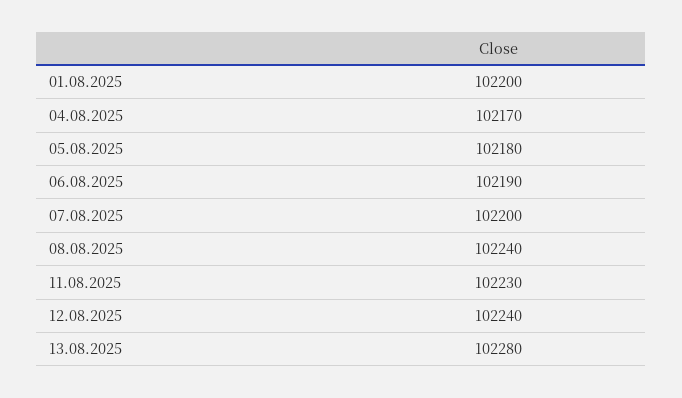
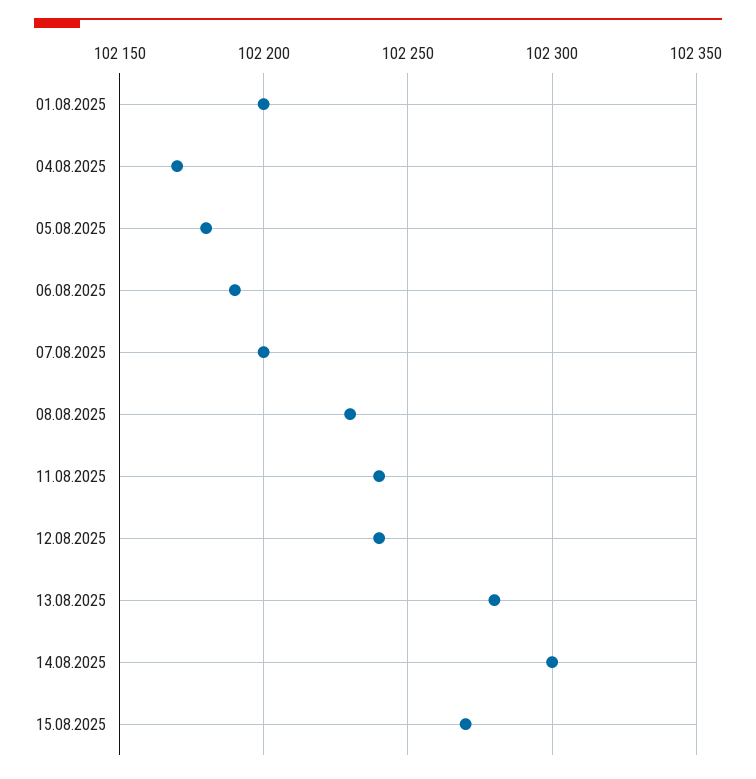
08.08.2025: 102240 -> 102230
11.08.2025: 102230 -> 102240
14.08.2025: none -> 102300
15.08.2025: none -> 102270

